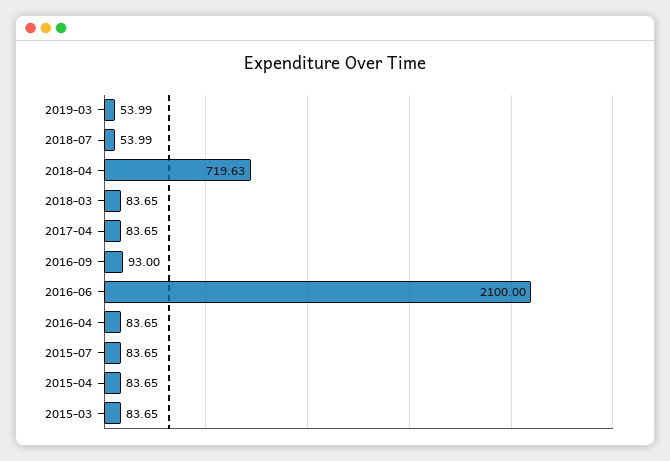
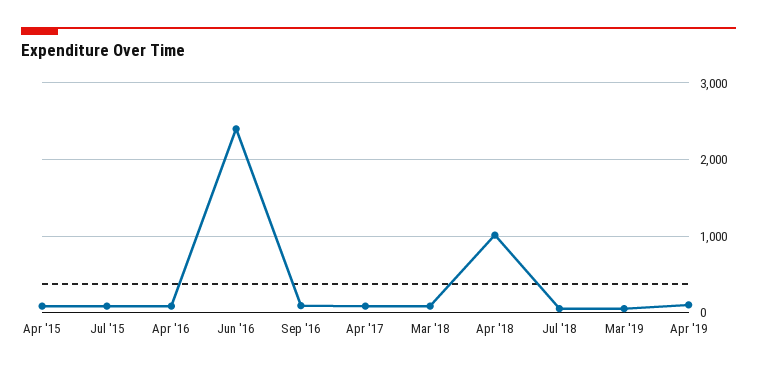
2018-04: 719.63 -> 1000
2016-06: 2100 -> 2400
2015-03: 83.65 -> none
Apr '19: none -> 100

